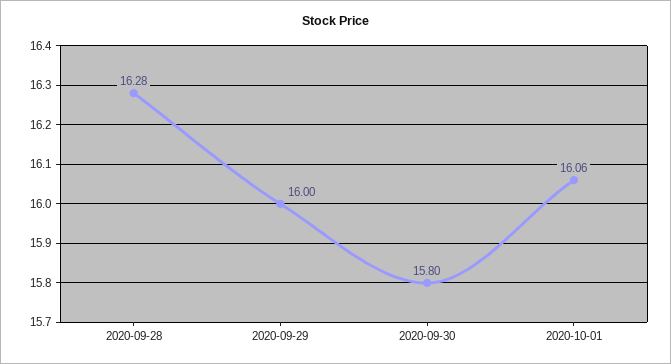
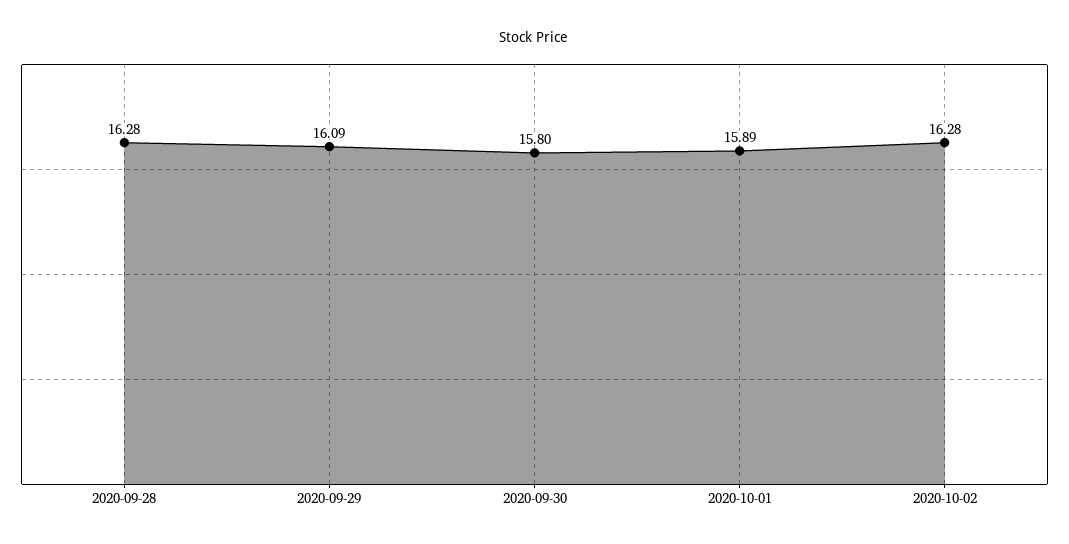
2020-09-29: 16 -> 16.09
2020-10-01: 16.06 -> 15.89
2020-10-02: none -> 16.28

